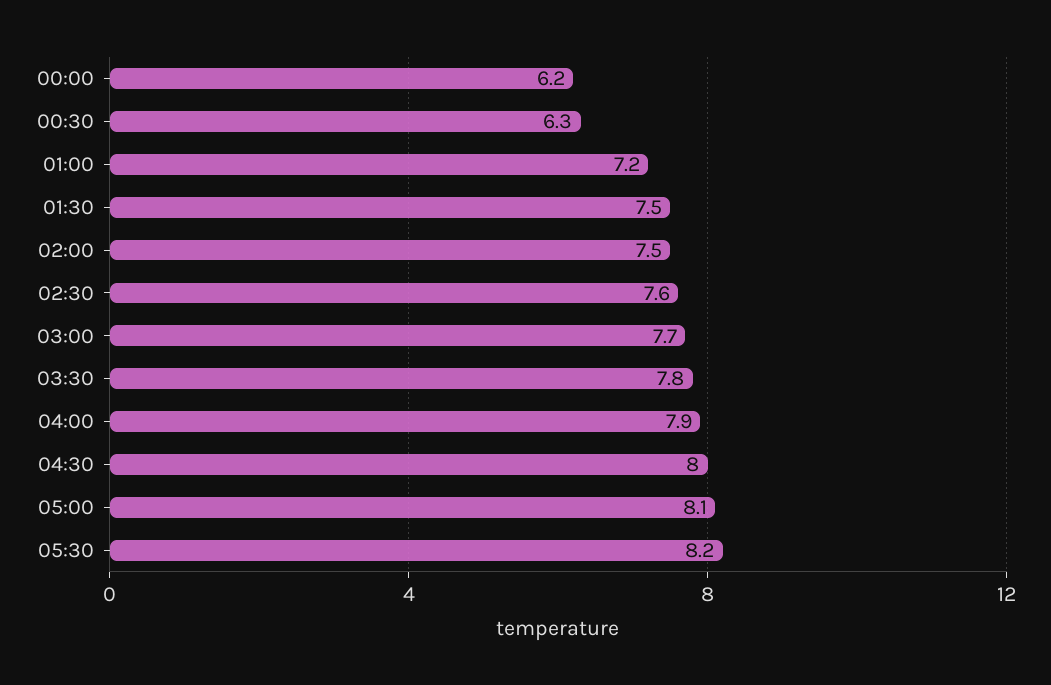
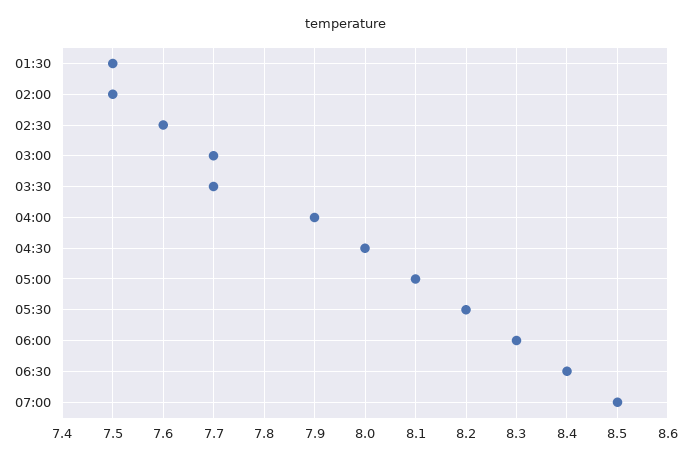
00:00: 6.2 -> none
00:30: 6.3 -> none
01:00: 7.2 -> none
03:30: 7.8 -> 7.7
06:00: none -> 8.3
06:30: none -> 8.4
07:00: none -> 8.5

